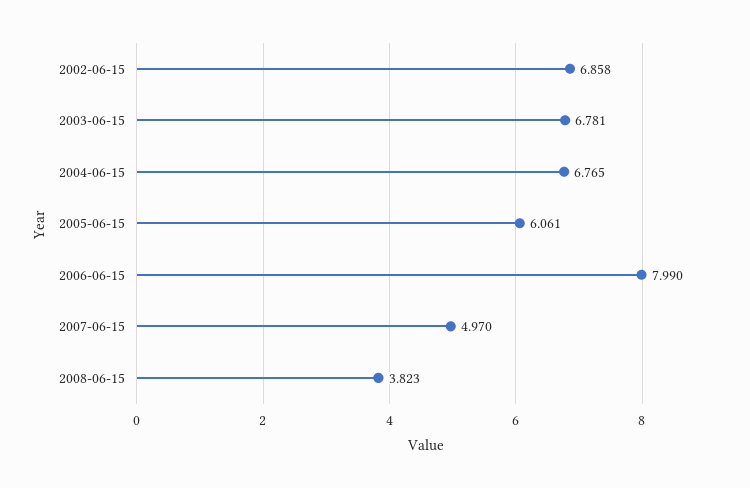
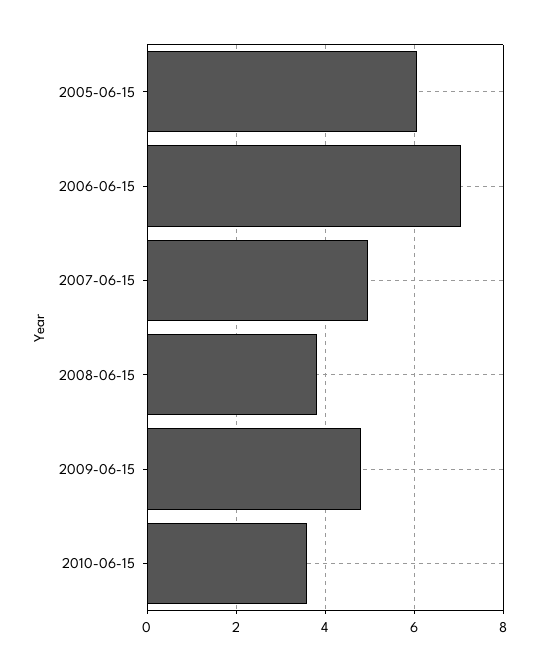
2002-06-15: 6.858 -> none
2003-06-15: 6.781 -> none
2004-06-15: 6.765 -> none
2006-06-15: 7.99 -> 7
2009-06-15: none -> 4.8
2010-06-15: none -> 3.6

